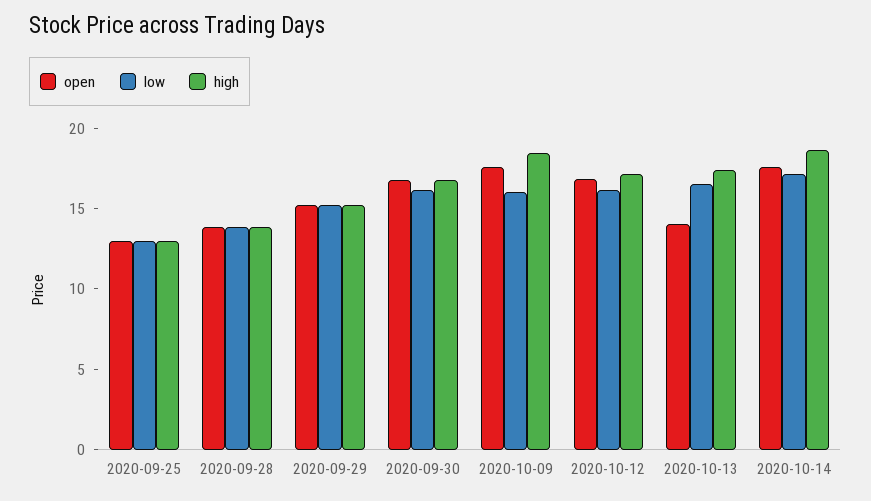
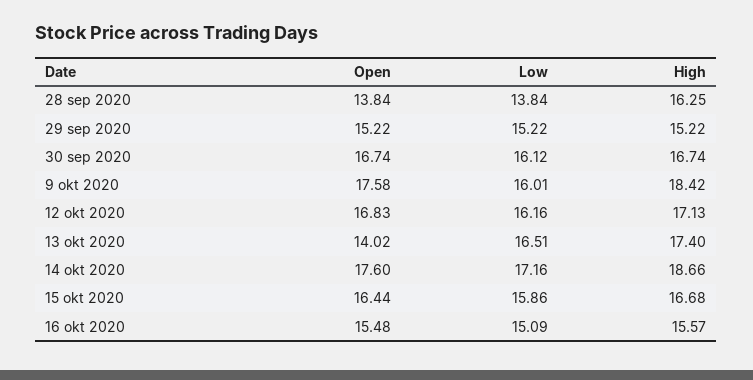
open, 2020-09-25: 13 -> none
low, 2020-09-25: 13 -> none
high, 2020-09-25: 13 -> none
high, 2020-09-28: 14 -> 16.25
open, 15 okt 2020: none -> 16.44
low, 15 okt 2020: none -> 15.86
high, 15 okt 2020: none -> 16.68
open, 16 okt 2020: none -> 15.48
low, 16 okt 2020: none -> 15.09
high, 16 okt 2020: none -> 15.57

